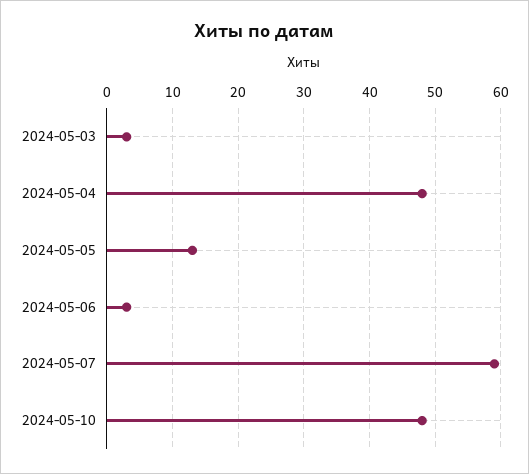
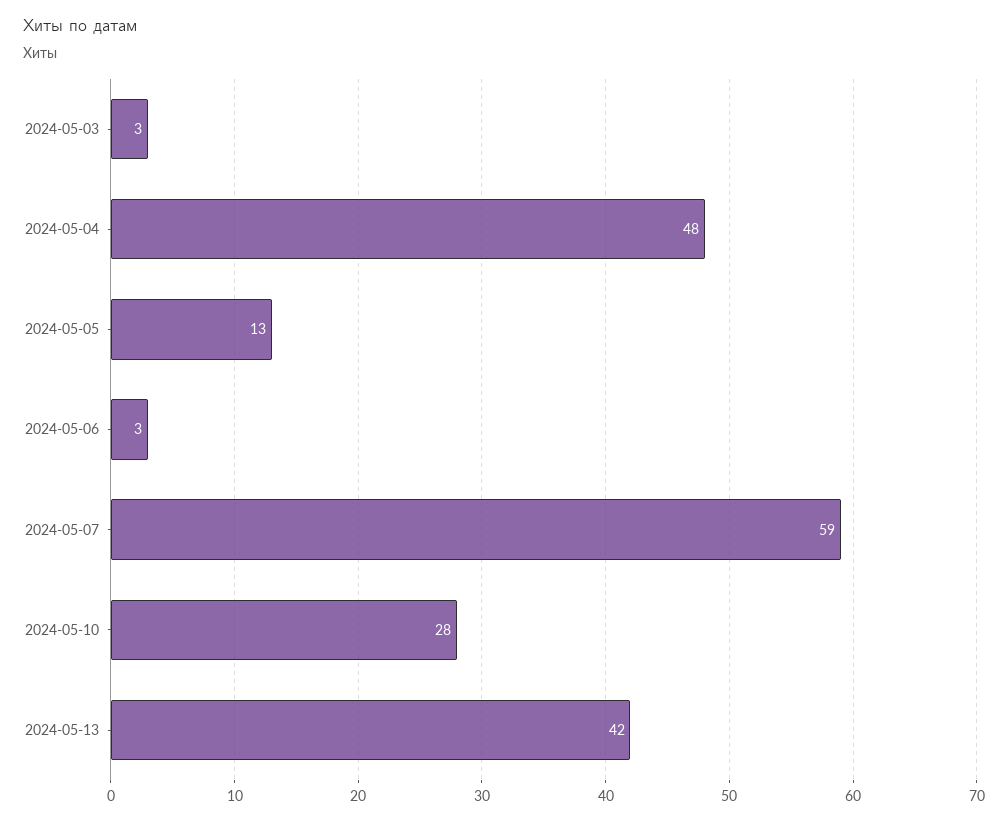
2024-05-10: 48 -> 28
2024-05-13: none -> 42

